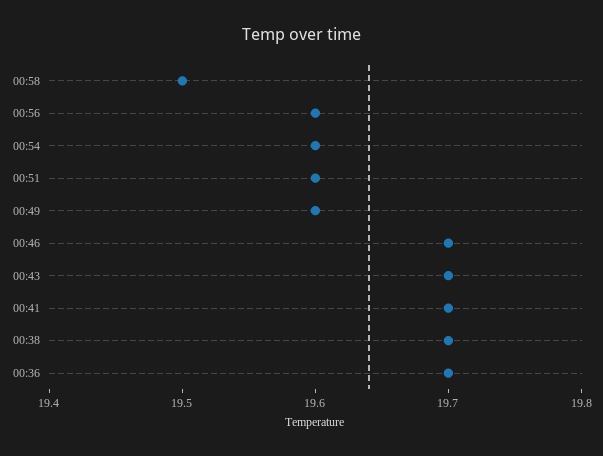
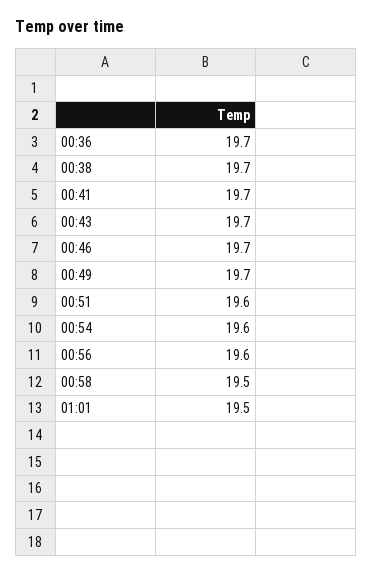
00:49: 19.6 -> 19.7
01:01: none -> 19.5

